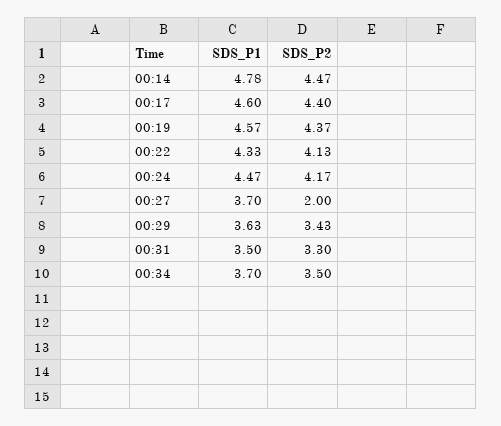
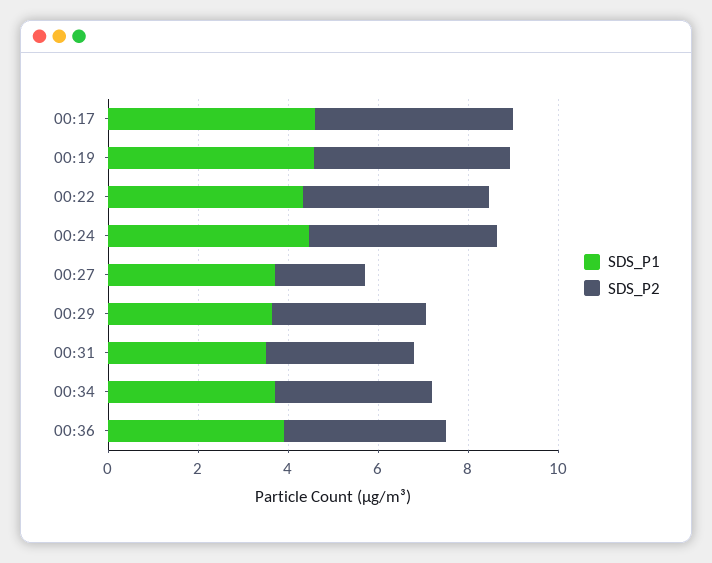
SDS_P1, 00:14: 4.78 -> none
SDS_P2, 00:14: 4.47 -> none
SDS_P1, 00:36: none -> 4
SDS_P2, 00:36: none -> 3.5

